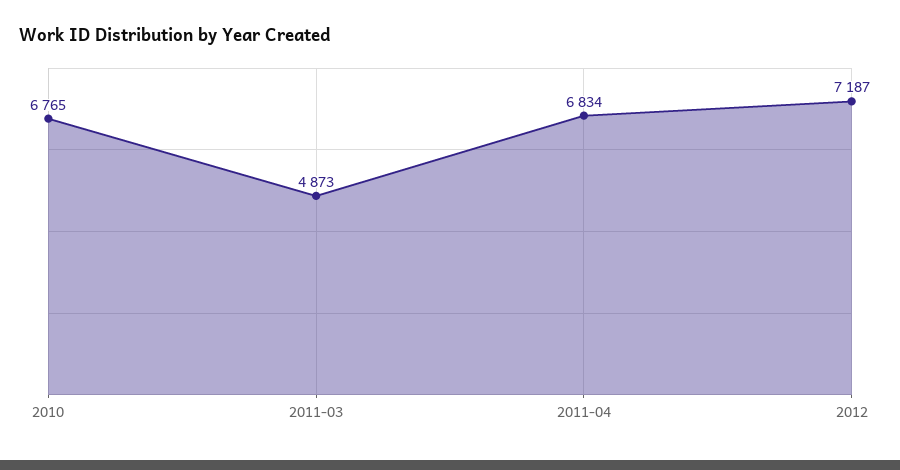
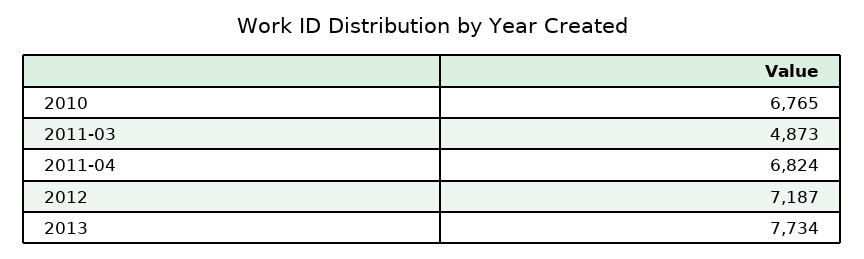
2011-04: 6834 -> 6824
2013: none -> 7734

